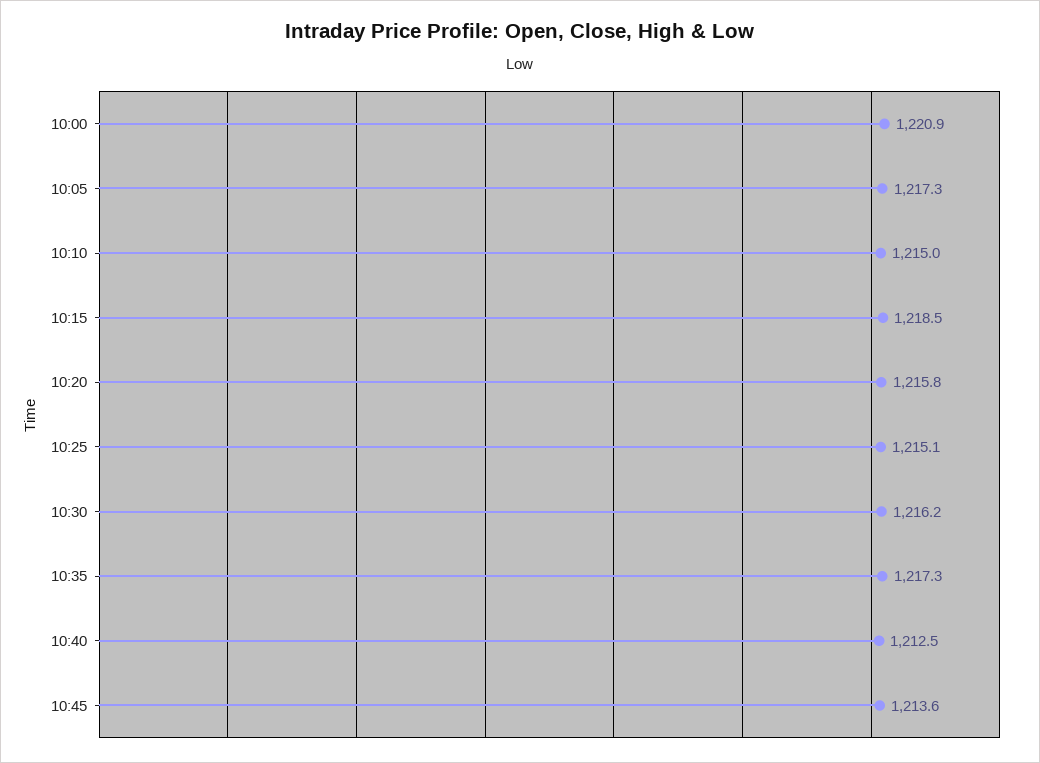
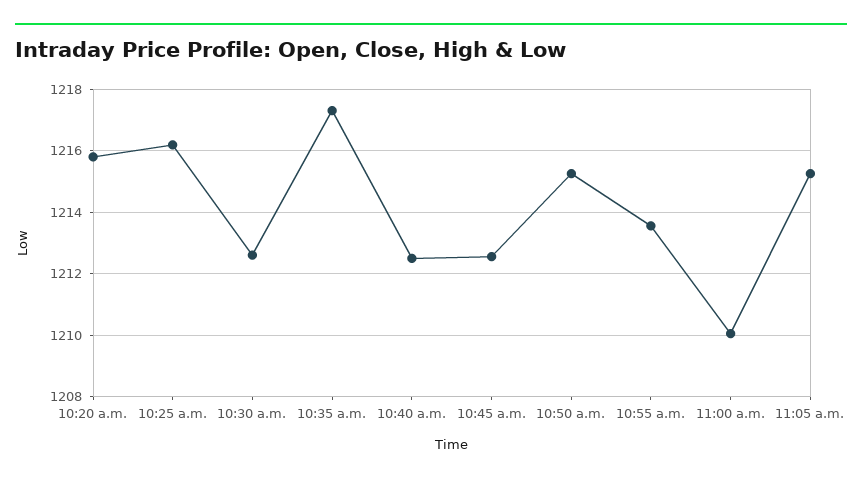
10:00: 1220.9 -> none
10:05: 1217.3 -> none
10:10: 1215 -> none
10:15: 1218.5 -> none
10:25: 1215.1 -> 1216.2
10:30: 1216.2 -> 1212.6
10:45: 1213.6 -> 1212.6
10:50 a.m.: none -> 1215.2
10:55 a.m.: none -> 1213.6
11:00 a.m.: none -> 1210
11:05 a.m.: none -> 1215.2

